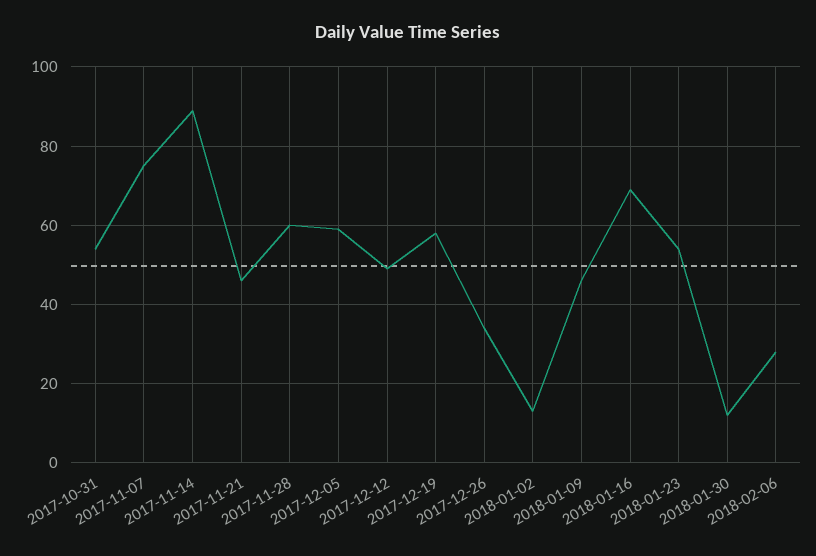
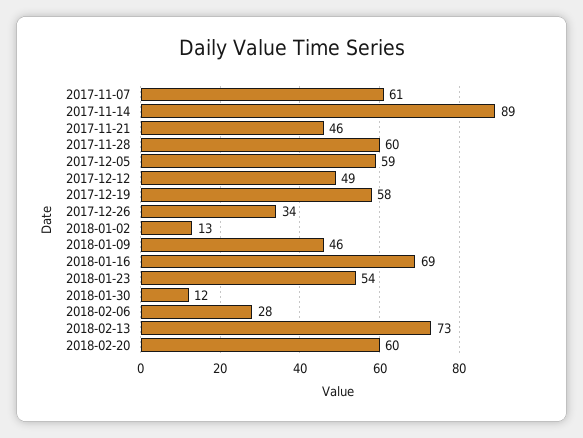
2017-10-31: 55 -> none
2017-11-07: 75 -> 61
2018-02-13: none -> 73
2018-02-20: none -> 60

